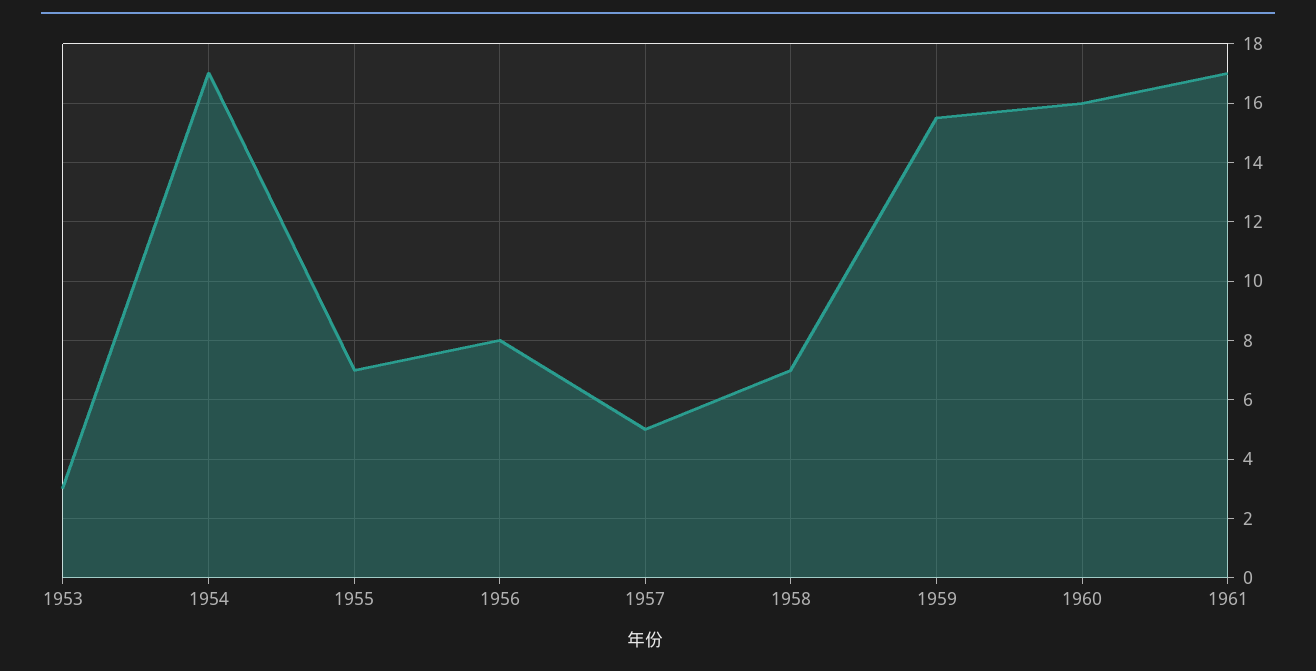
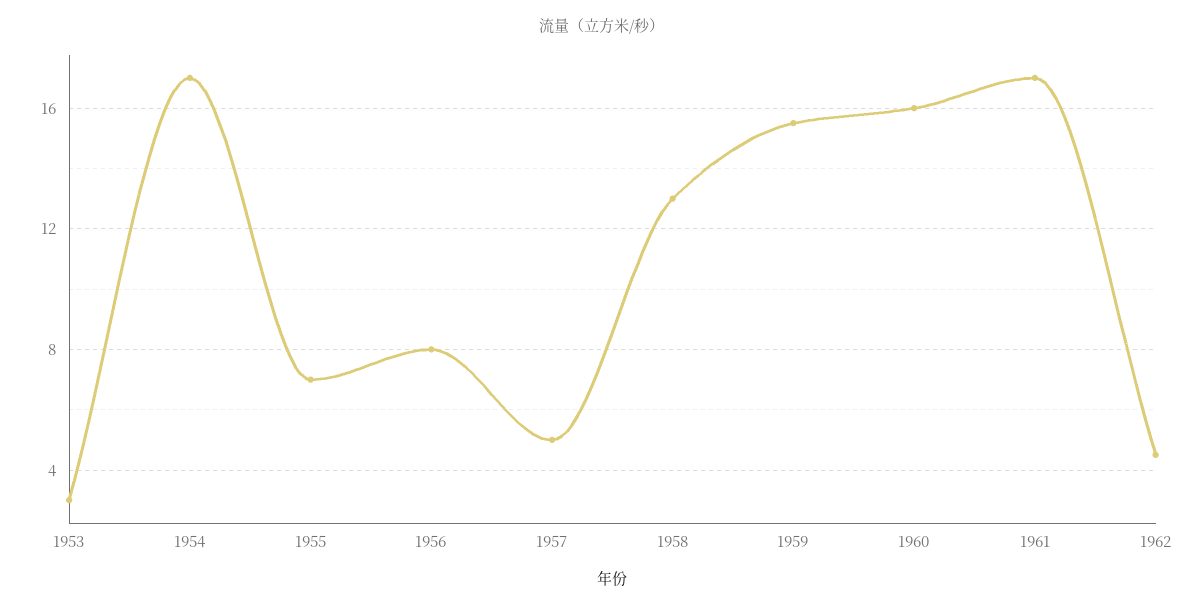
1958: 7 -> 13
1962: none -> 4.5

